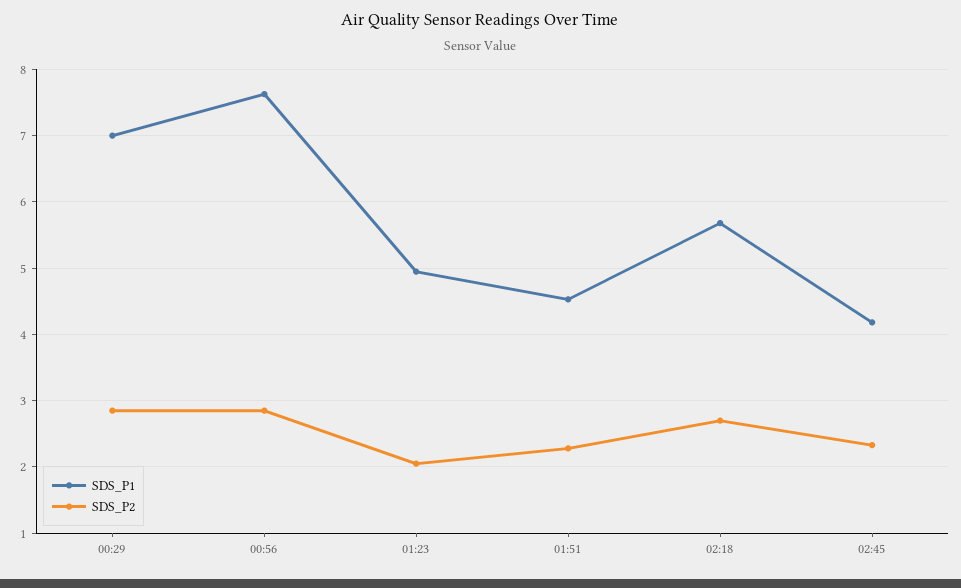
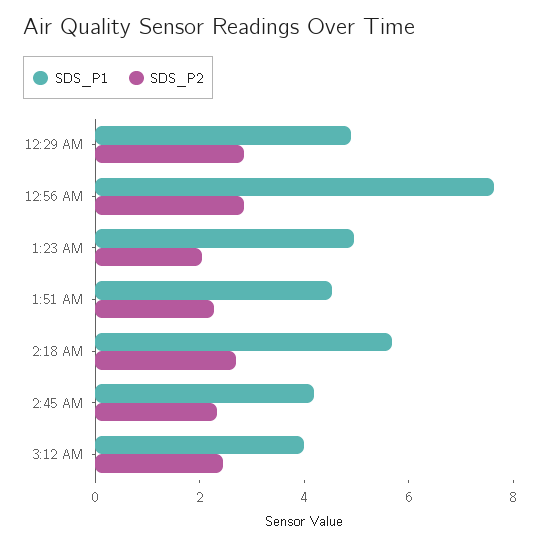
SDS_P1, 00:29: 7 -> 5
SDS_P1, 3:12 AM: none -> 4
SDS_P2, 3:12 AM: none -> 2.5

